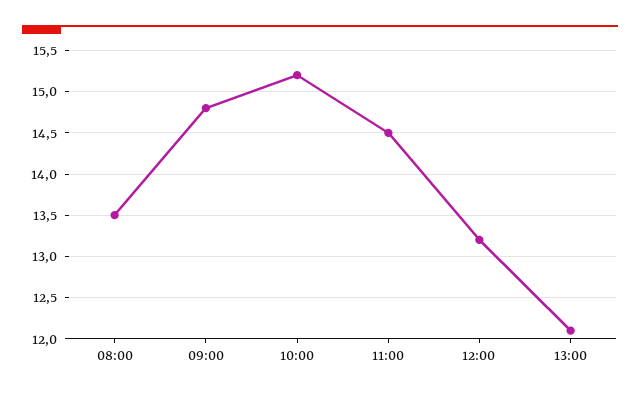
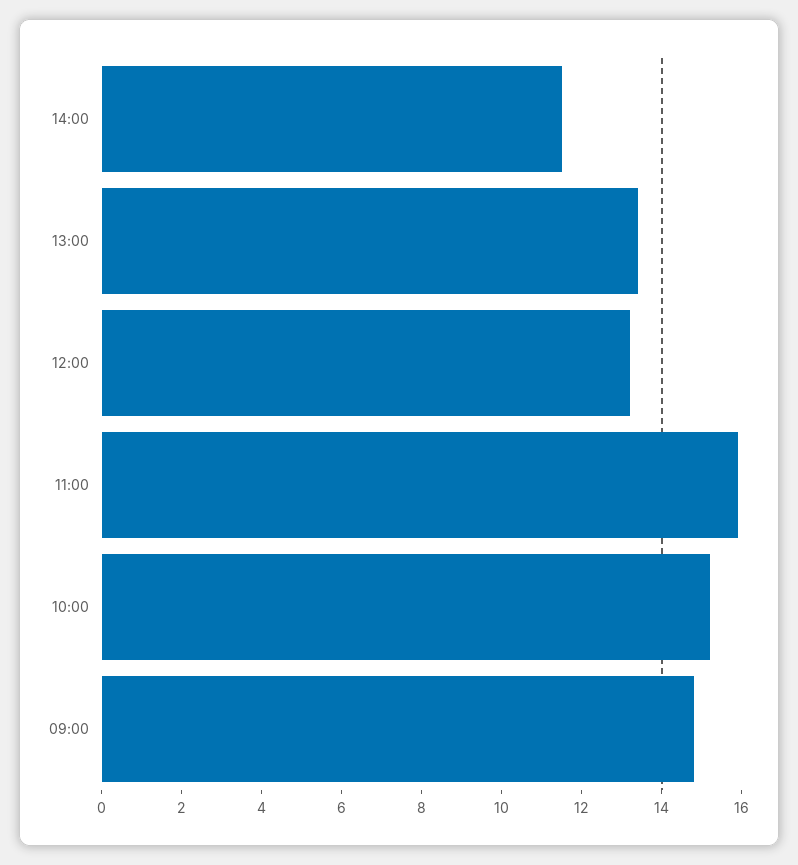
08:00: 13.5 -> none
11:00: 14.5 -> 16
13:00: 12.1 -> 13.5
14:00: none -> 11.5

